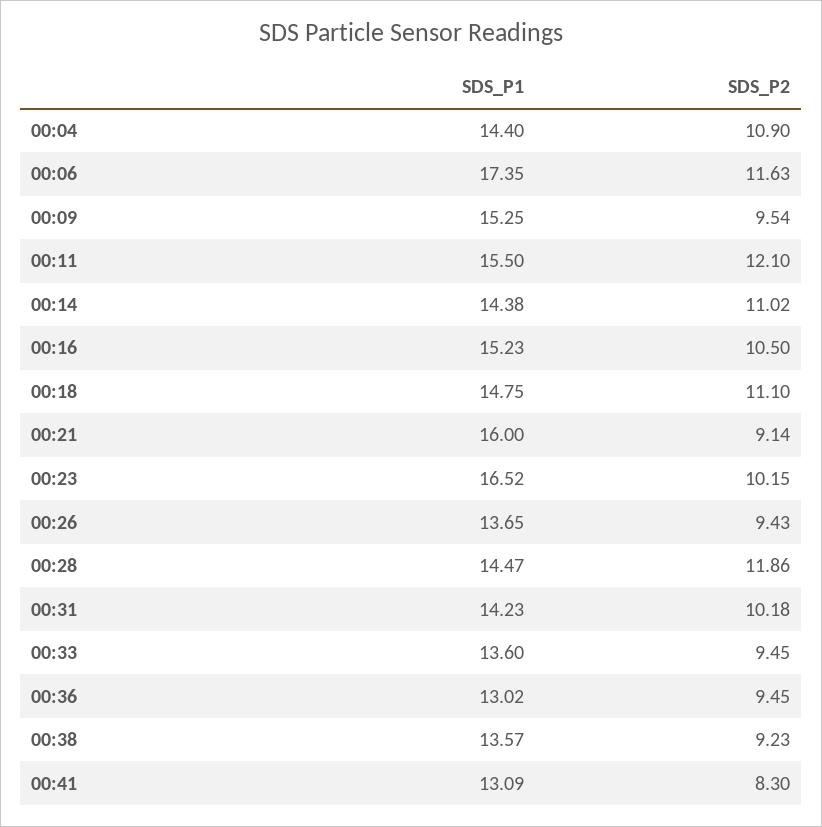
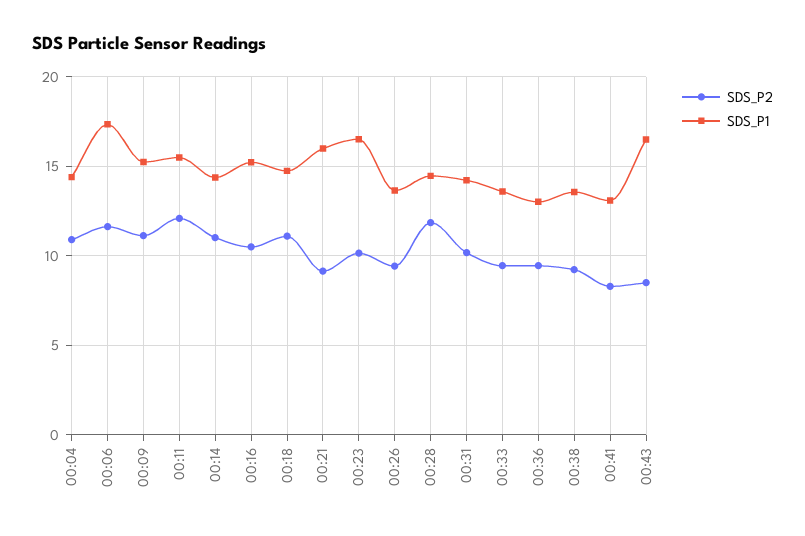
SDS_P2, 00:09: 9.54 -> 11
SDS_P2, 00:43: none -> 8.5
SDS_P1, 00:43: none -> 16.5

